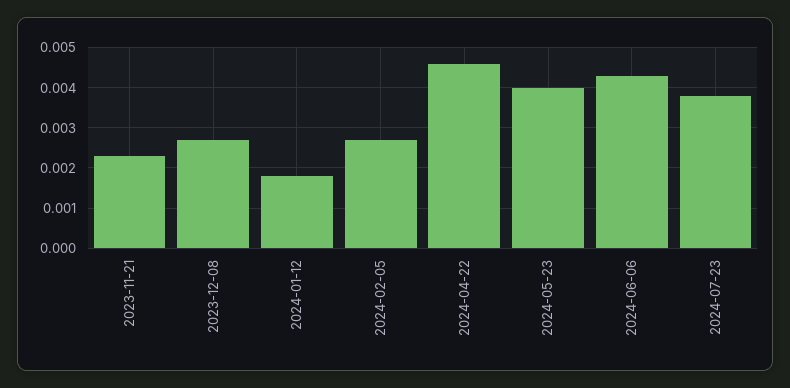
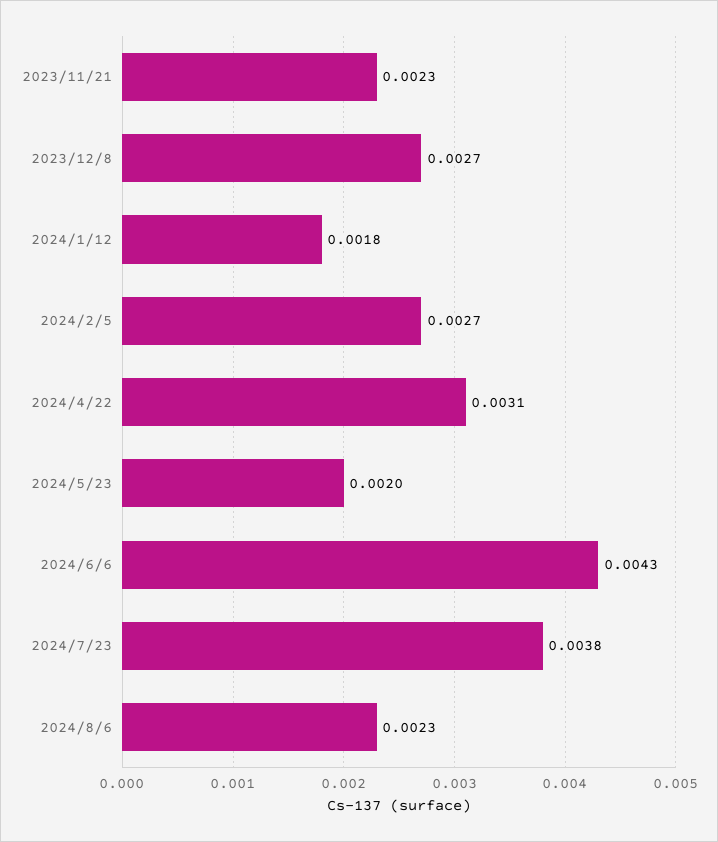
2024-04-22: 0.0045 -> 0.0031
2024-05-23: 0.004 -> 0.002
2024/8/6: none -> 0.0023

